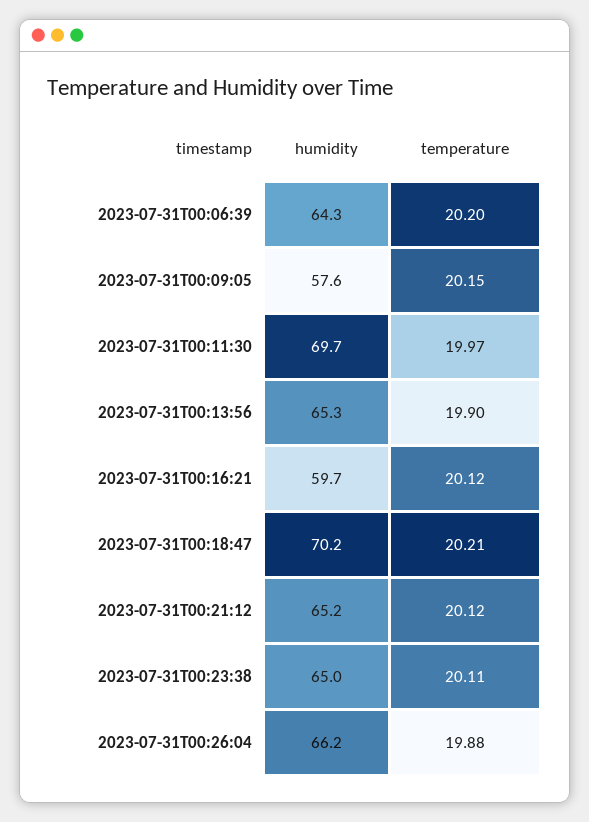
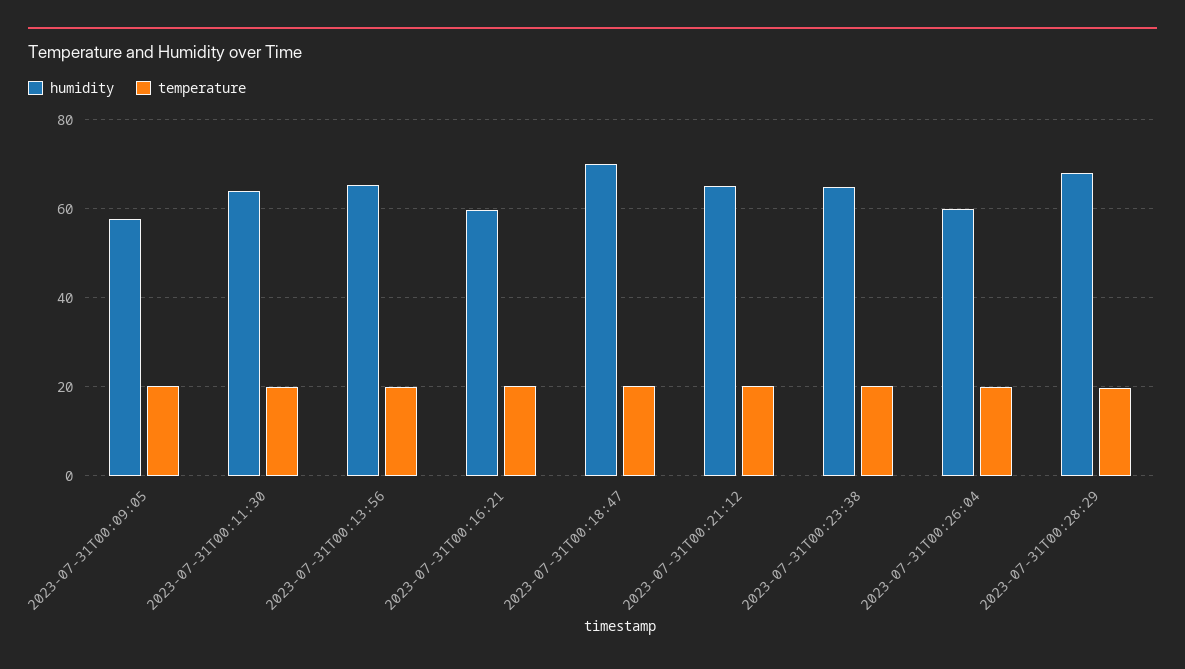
humidity, 2023-07-31T00:06:39: 64.3 -> none
temperature, 2023-07-31T00:06:39: 20.2 -> none
humidity, 2023-07-31T00:11:30: 69.7 -> 64
humidity, 2023-07-31T00:26:04: 66.2 -> 60
humidity, 2023-07-31T00:28:29: none -> 68
temperature, 2023-07-31T00:28:29: none -> 20

